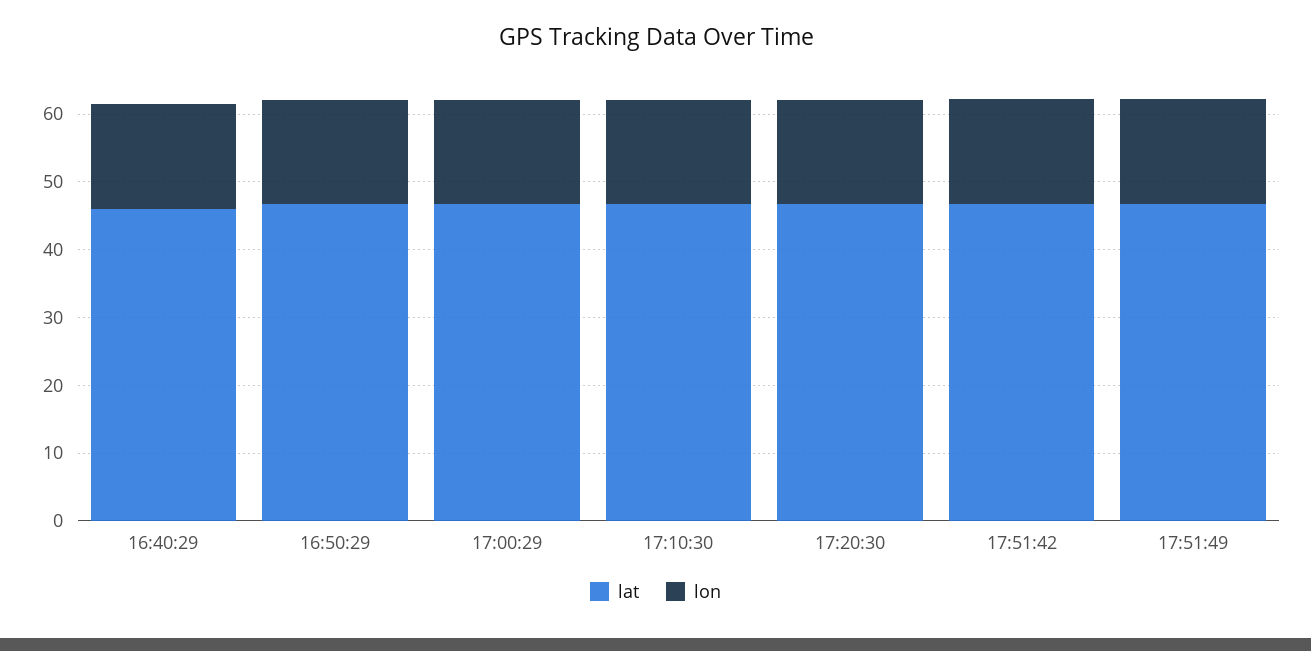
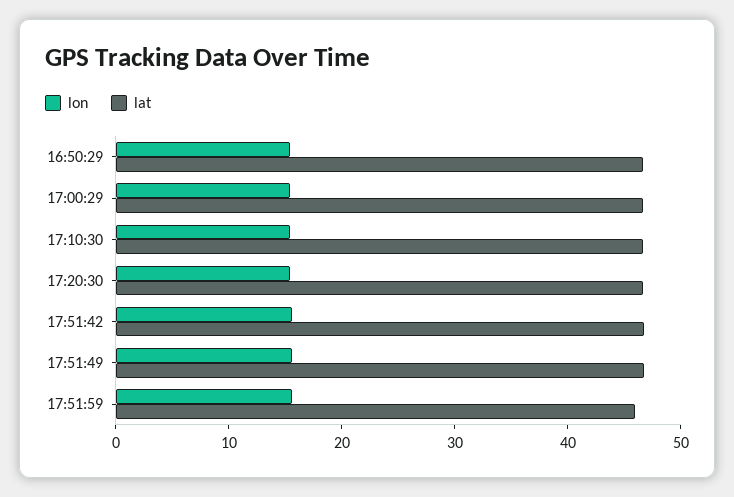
lat, 16:40:29: 46 -> none
lon, 16:40:29: 16 -> none
lon, 17:51:59: none -> 16
lat, 17:51:59: none -> 46

